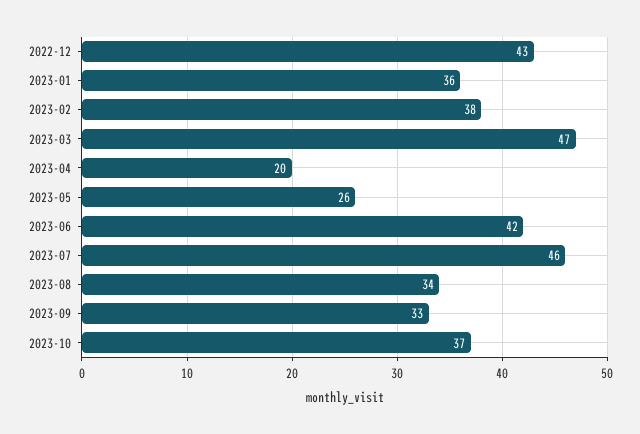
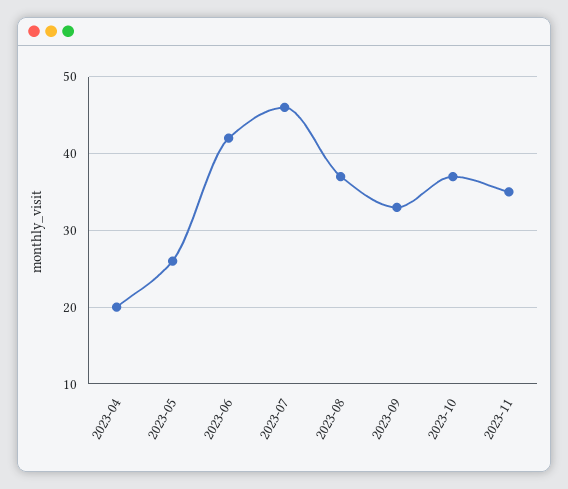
2022-12: 43 -> none
2023-01: 36 -> none
2023-02: 38 -> none
2023-03: 47 -> none
2023-08: 34 -> 37
2023-11: none -> 35

